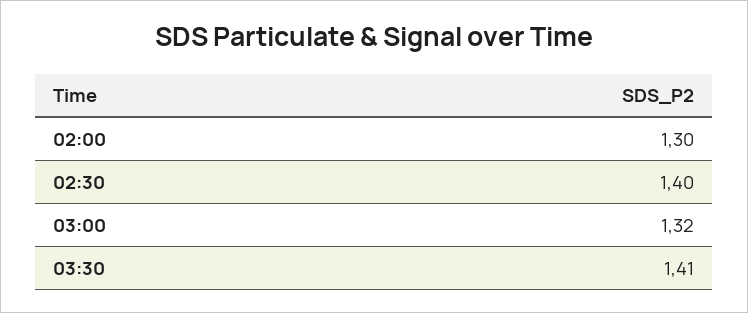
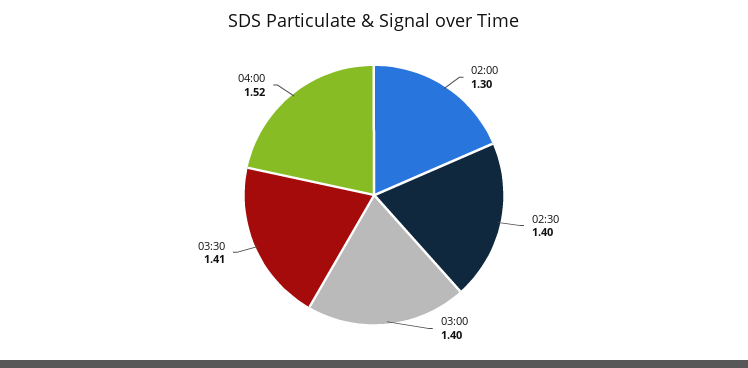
03:00: 1.32 -> 1.4
04:00: none -> 1.52

